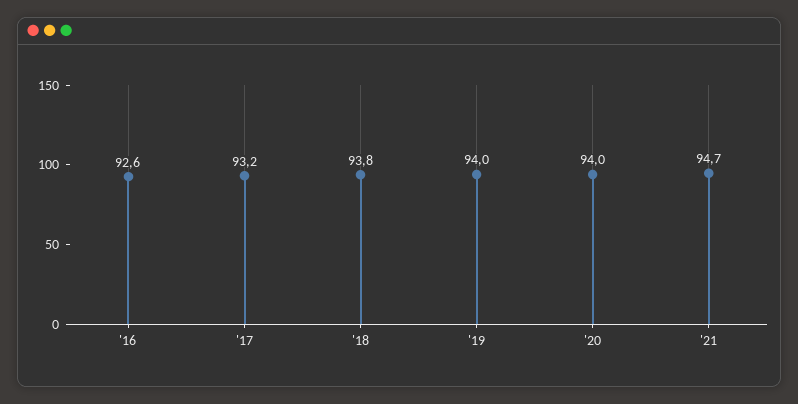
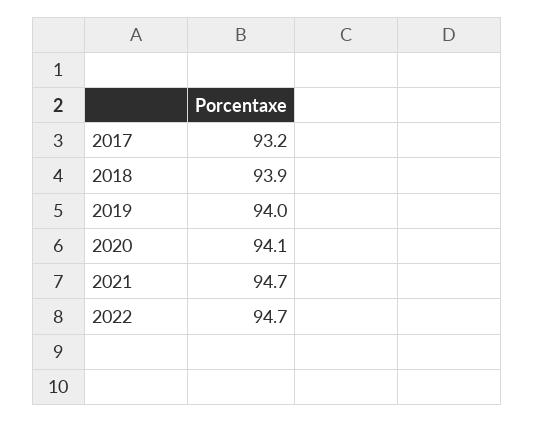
'16: 92.6 -> none
'18: 93.8 -> 93.9
'20: 94 -> 94.1
2022: none -> 94.7

